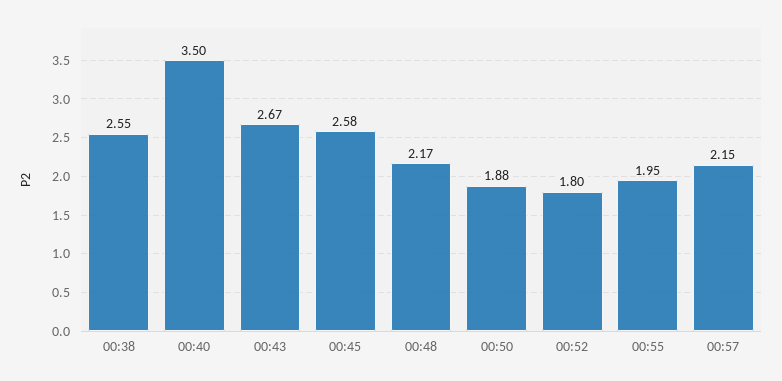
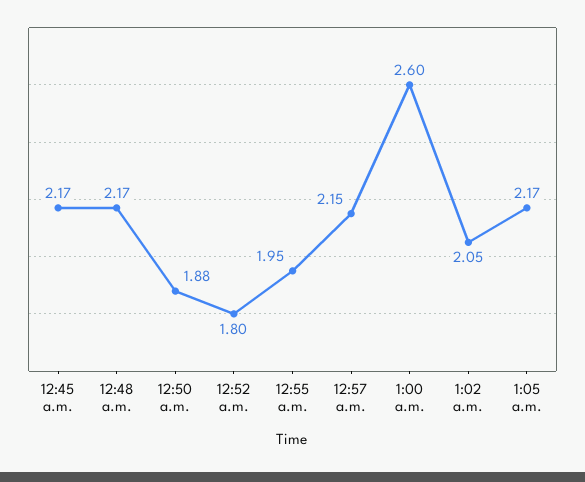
00:38: 2.55 -> none
00:40: 3.5 -> none
00:43: 2.67 -> none
00:45: 2.58 -> 2.17
1:00 a.m.: none -> 2.6
1:02 a.m.: none -> 2.05
1:05 a.m.: none -> 2.17

